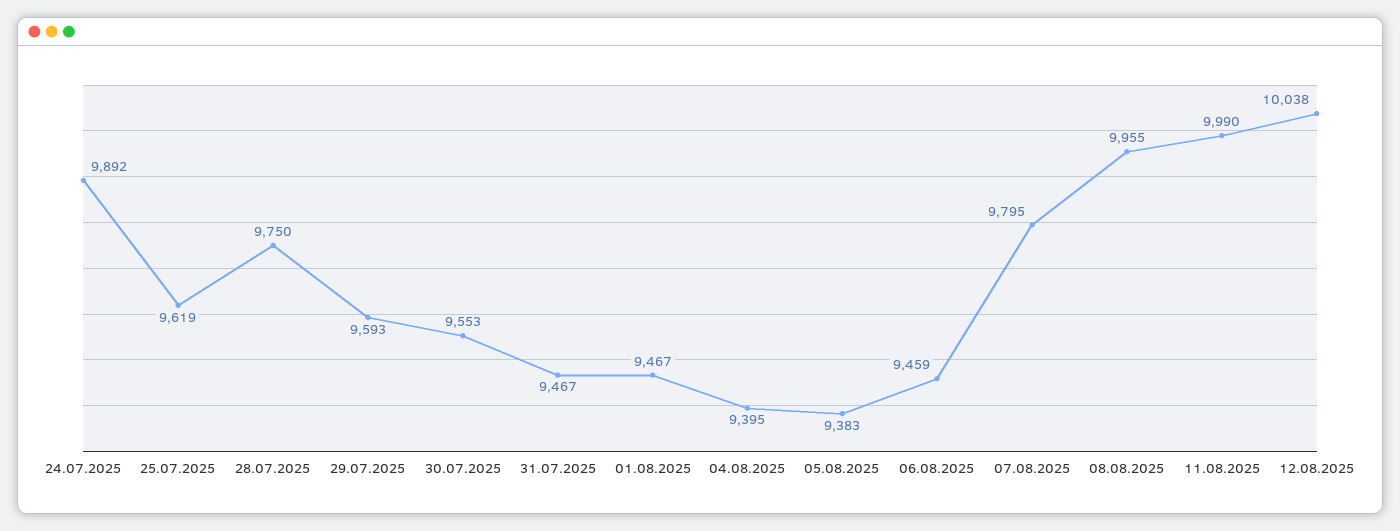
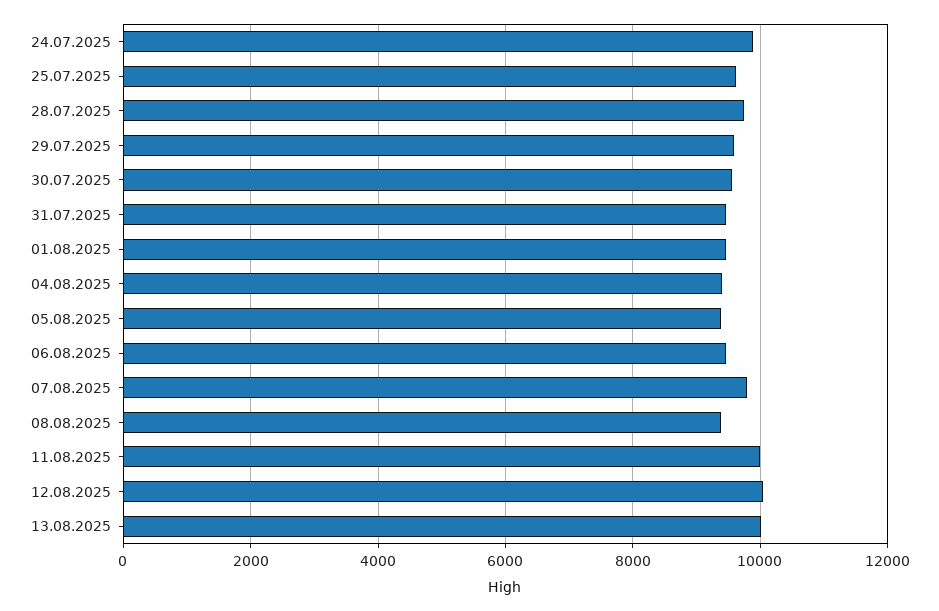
08.08.2025: 9955 -> 9400
13.08.2025: none -> 10000

